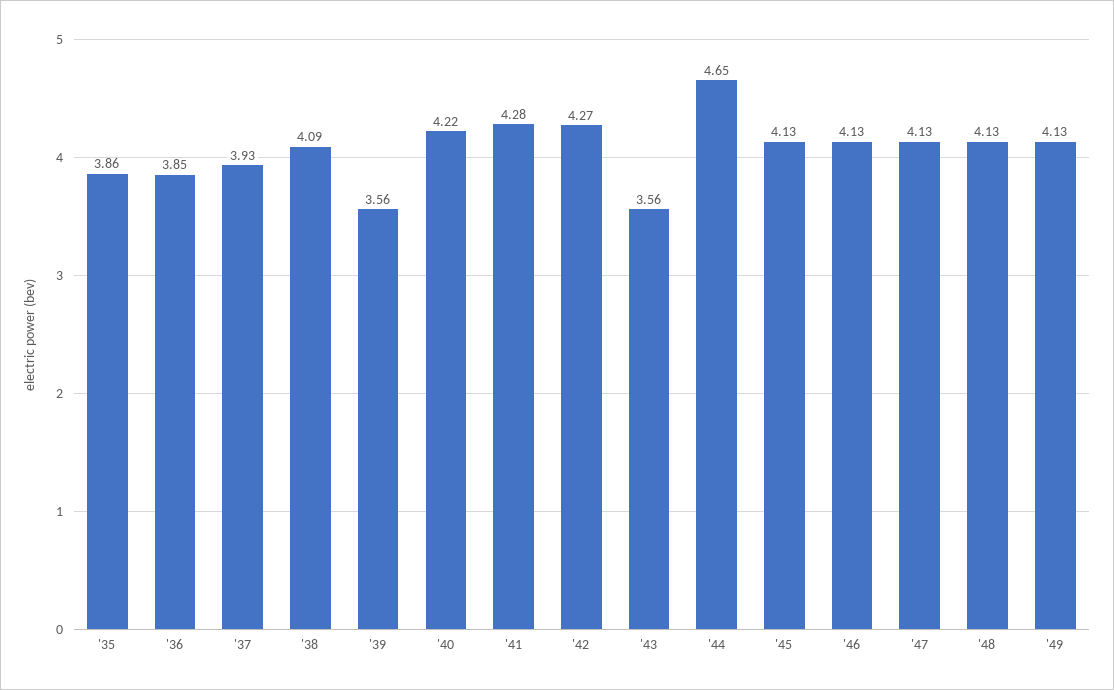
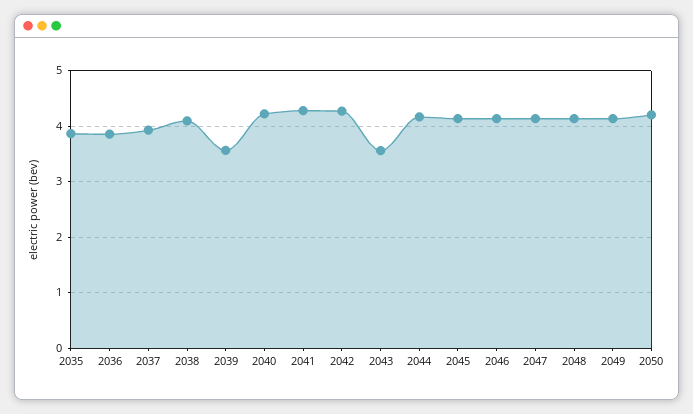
'44: 4.65 -> 4.2
2050: none -> 4.2

